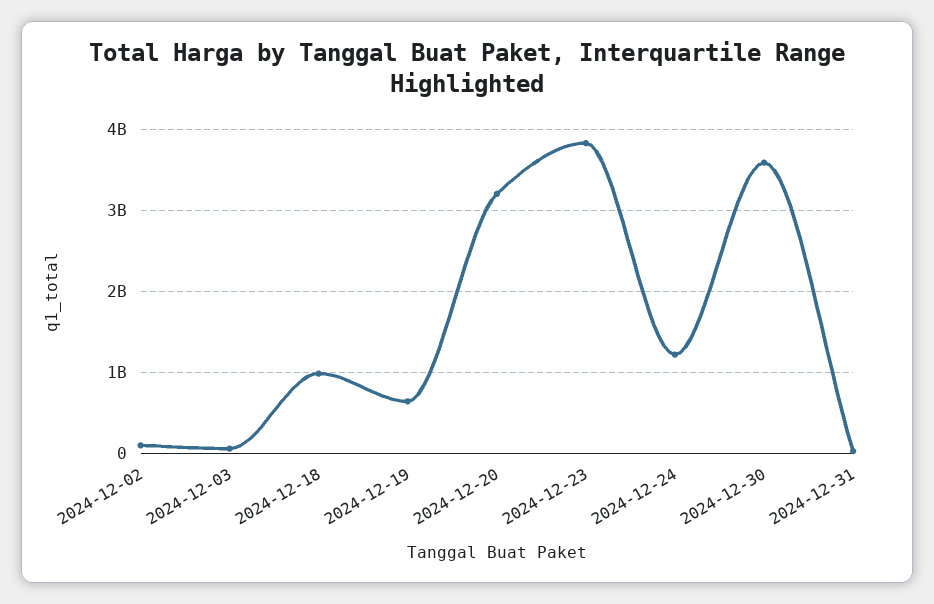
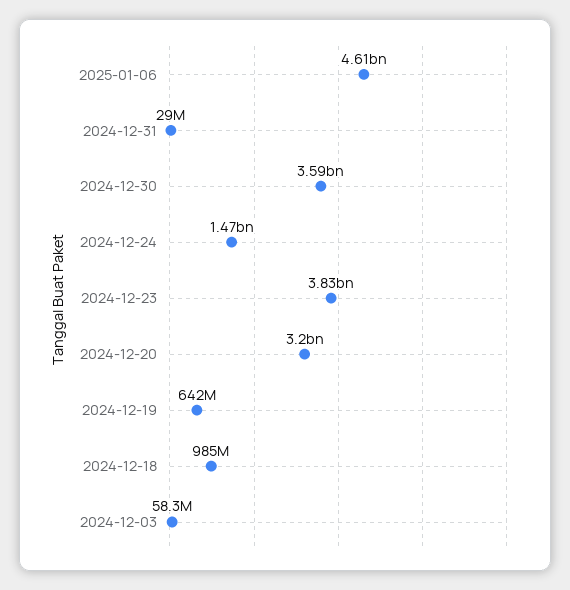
2024-12-02: 100000000 -> none
2024-12-24: 1200000000 -> 1470000000
2025-01-06: none -> 4610000000

